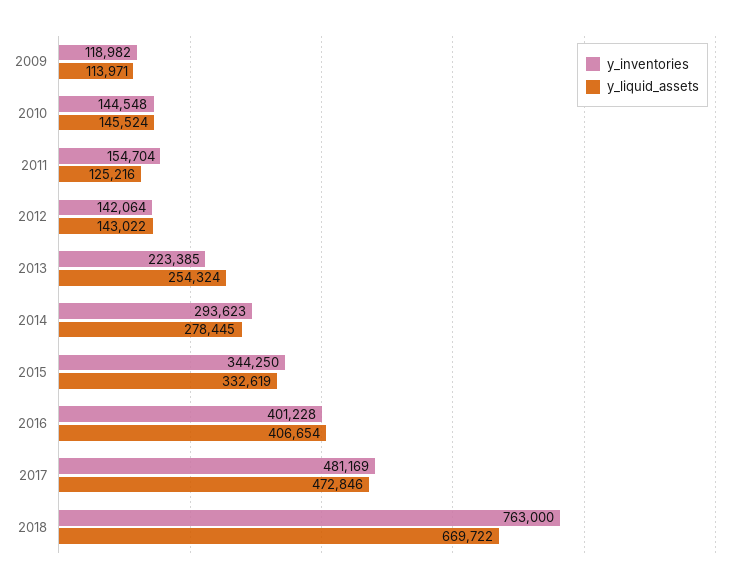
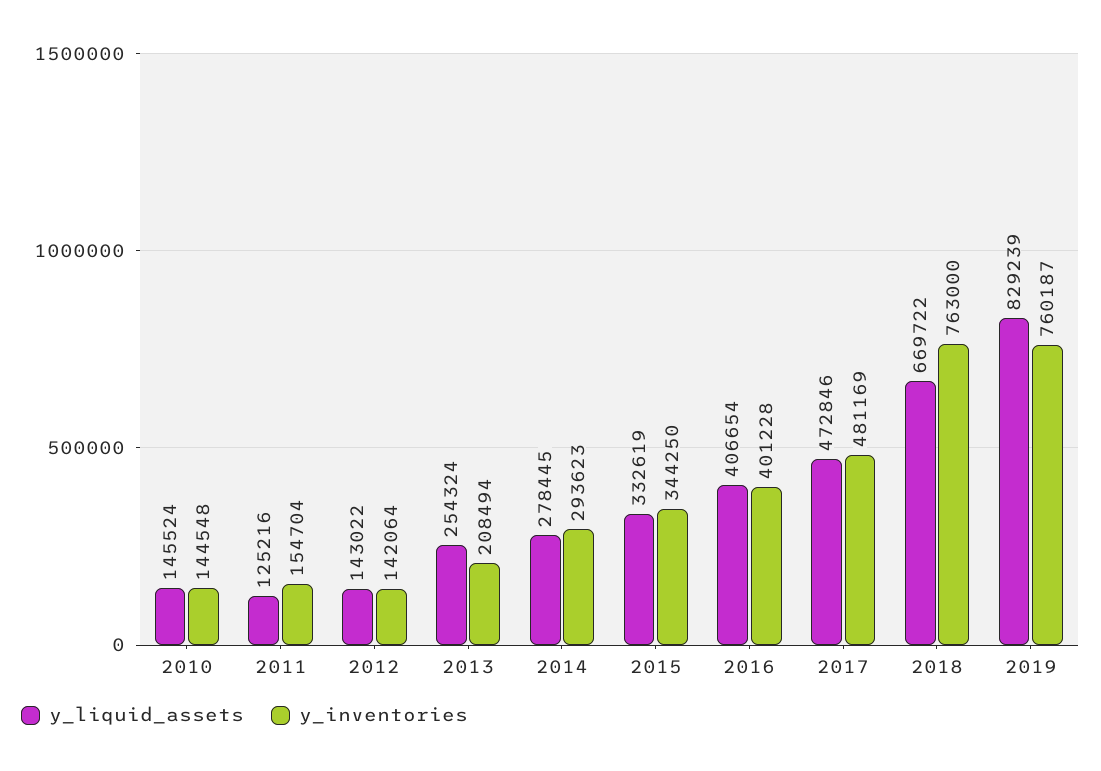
y_inventories, 2009: 118982 -> none
y_liquid_assets, 2009: 113971 -> none
y_inventories, 2013: 223385 -> 208494
y_liquid_assets, 2019: none -> 829239
y_inventories, 2019: none -> 760187

